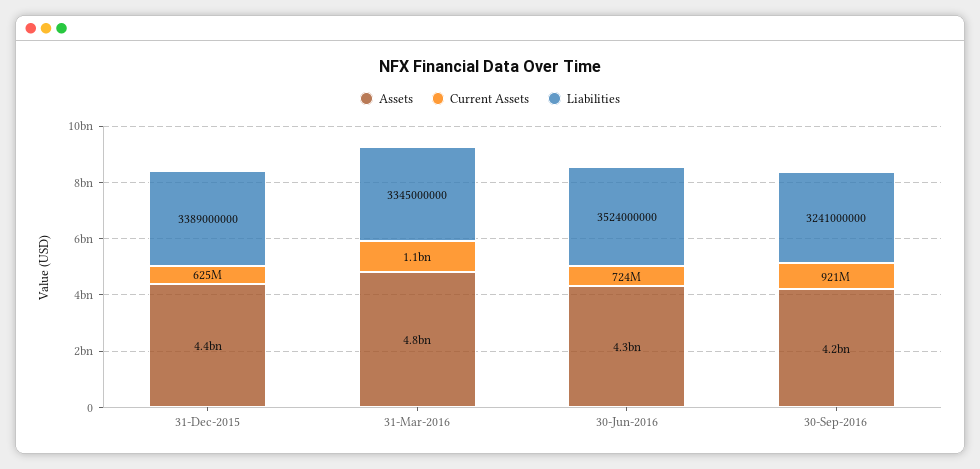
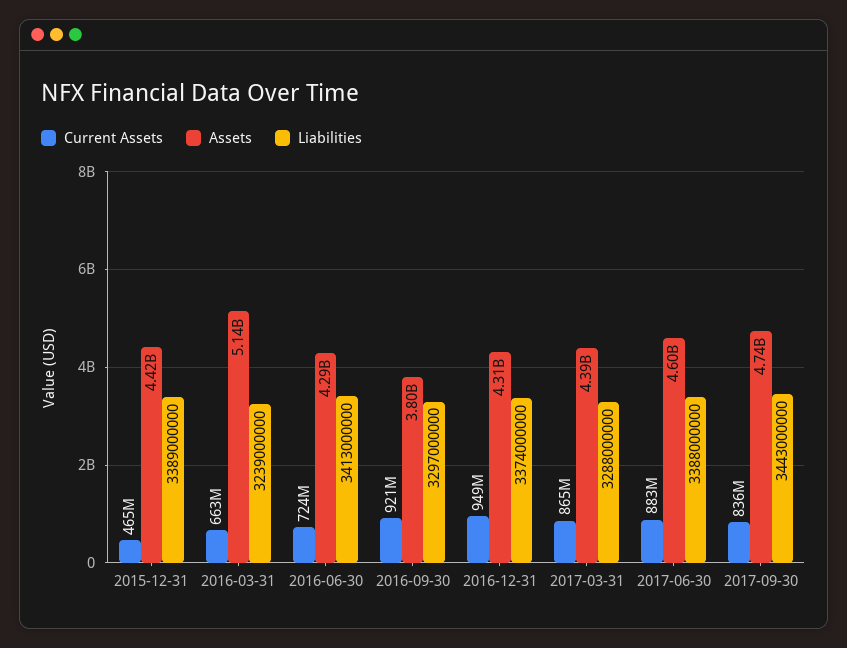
Current Assets, 31-Dec-2015: 625000000 -> 465000000
Assets, 31-Mar-2016: 4800000000 -> 5140000000
Current Assets, 31-Mar-2016: 1100000000 -> 663000000
Liabilities, 31-Mar-2016: 3345000000 -> 3239000000
Liabilities, 30-Jun-2016: 3524000000 -> 3413000000
Assets, 30-Sep-2016: 4200000000 -> 3800000000
Liabilities, 30-Sep-2016: 3241000000 -> 3297000000
Current Assets, 2016-12-31: none -> 949000000
Assets, 2016-12-31: none -> 4310000000
Liabilities, 2016-12-31: none -> 3374000000
Current Assets, 2017-03-31: none -> 865000000
Assets, 2017-03-31: none -> 4390000000
Liabilities, 2017-03-31: none -> 3288000000
Current Assets, 2017-06-30: none -> 883000000
Assets, 2017-06-30: none -> 4600000000
Liabilities, 2017-06-30: none -> 3388000000
Current Assets, 2017-09-30: none -> 836000000
Assets, 2017-09-30: none -> 4740000000
Liabilities, 2017-09-30: none -> 3443000000

